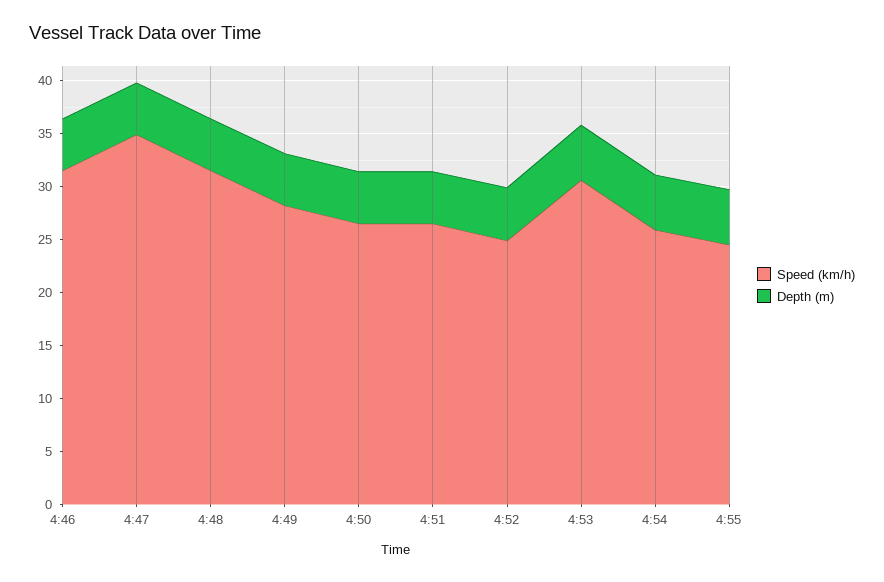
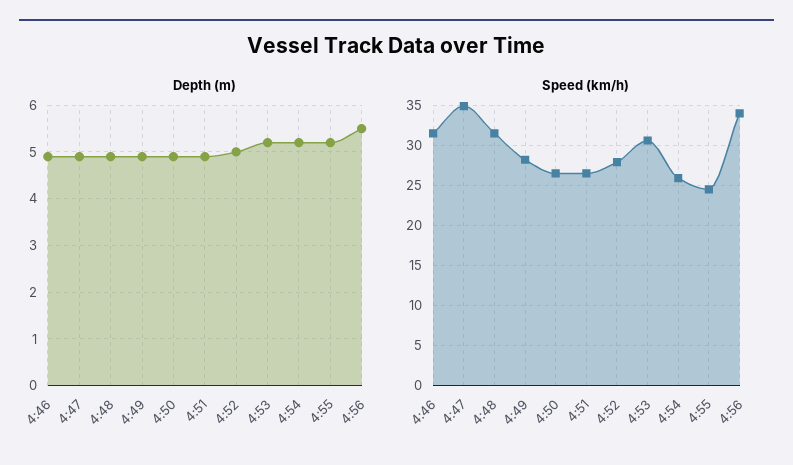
Speed (km/h), 4:52: 25 -> 28
Depth (m), 4:56: none -> 5.5
Speed (km/h), 4:56: none -> 34

